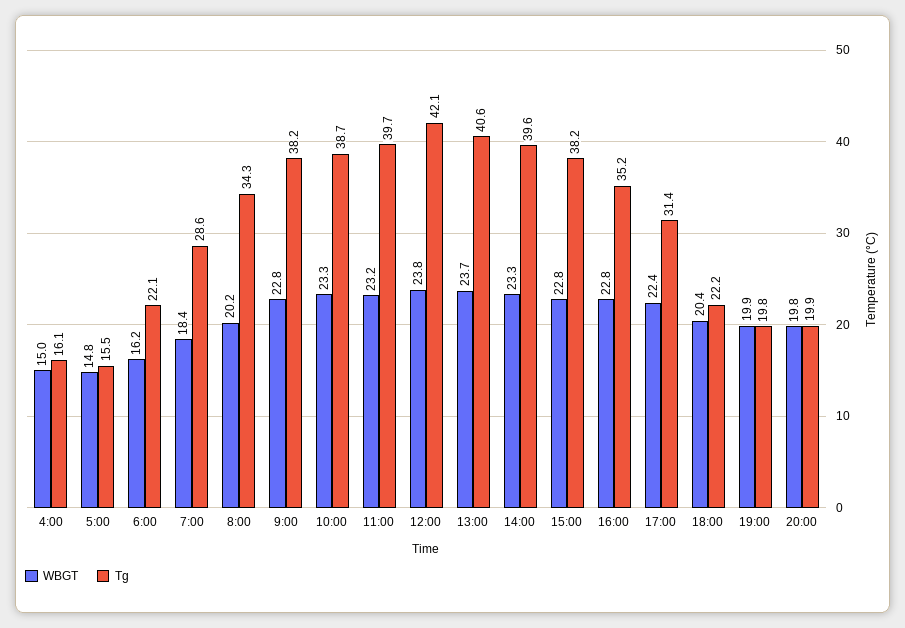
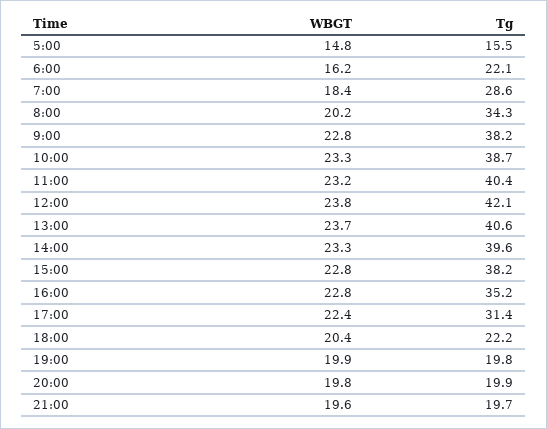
WBGT, 4:00: 15 -> none
Tg, 4:00: 16.1 -> none
Tg, 11:00: 39.7 -> 40.4
WBGT, 21:00: none -> 19.6
Tg, 21:00: none -> 19.7

